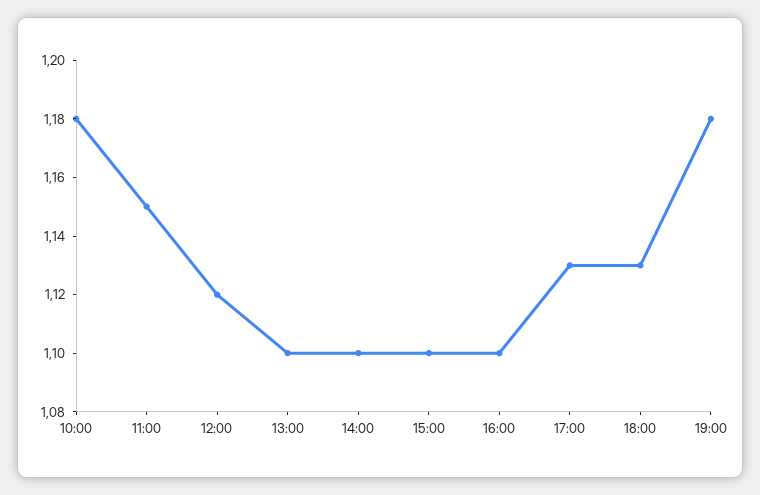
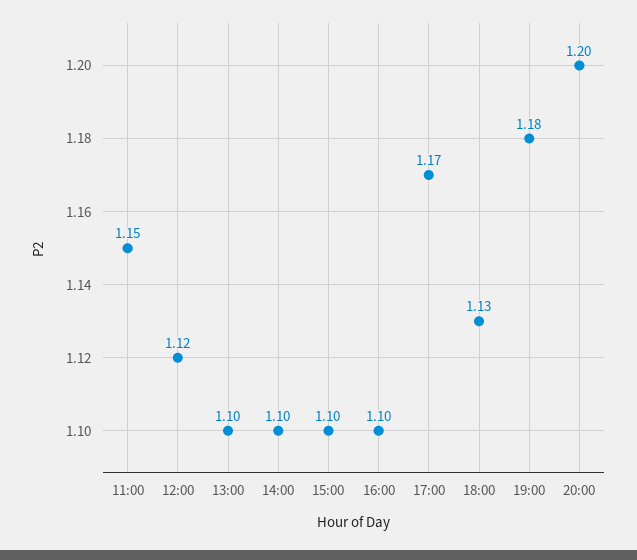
10:00: 1.18 -> none
17:00: 1.13 -> 1.17
20:00: none -> 1.2

